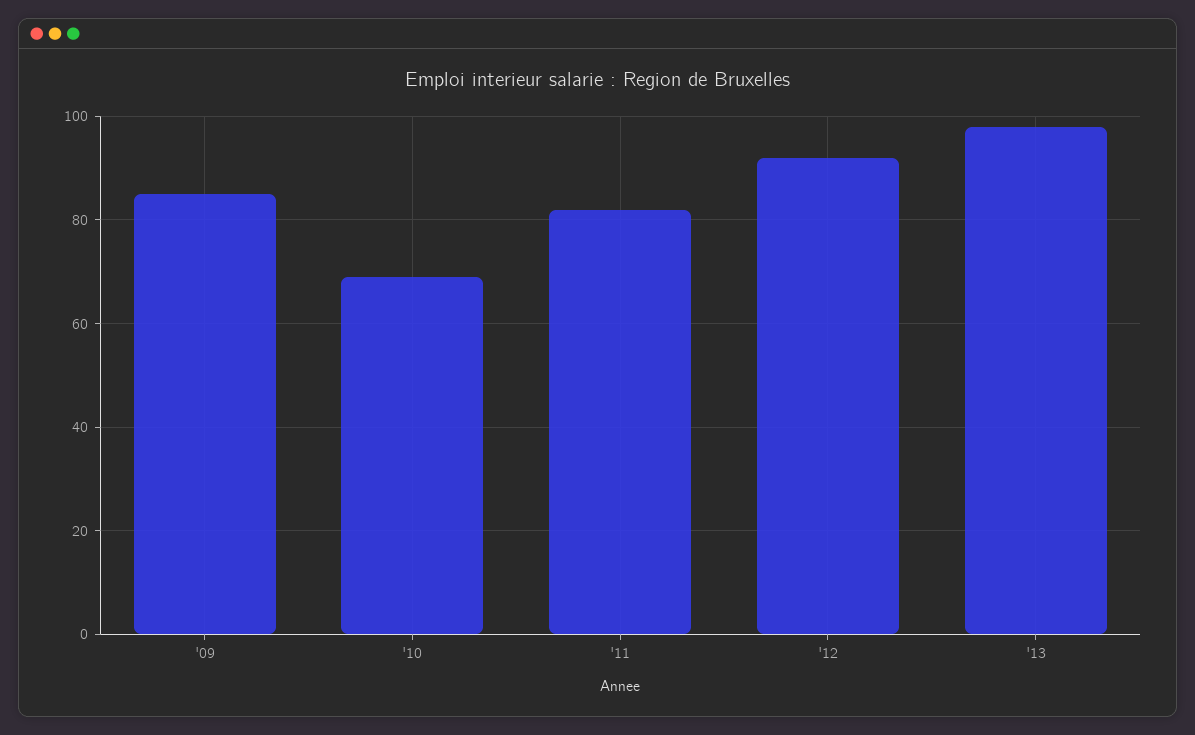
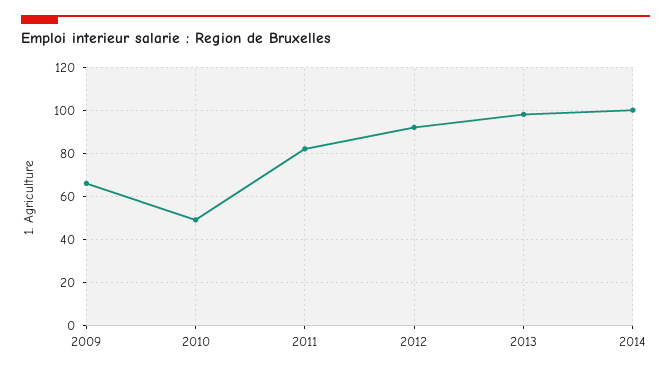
'09: 85 -> 65
'10: 70 -> 50
2014: none -> 100

